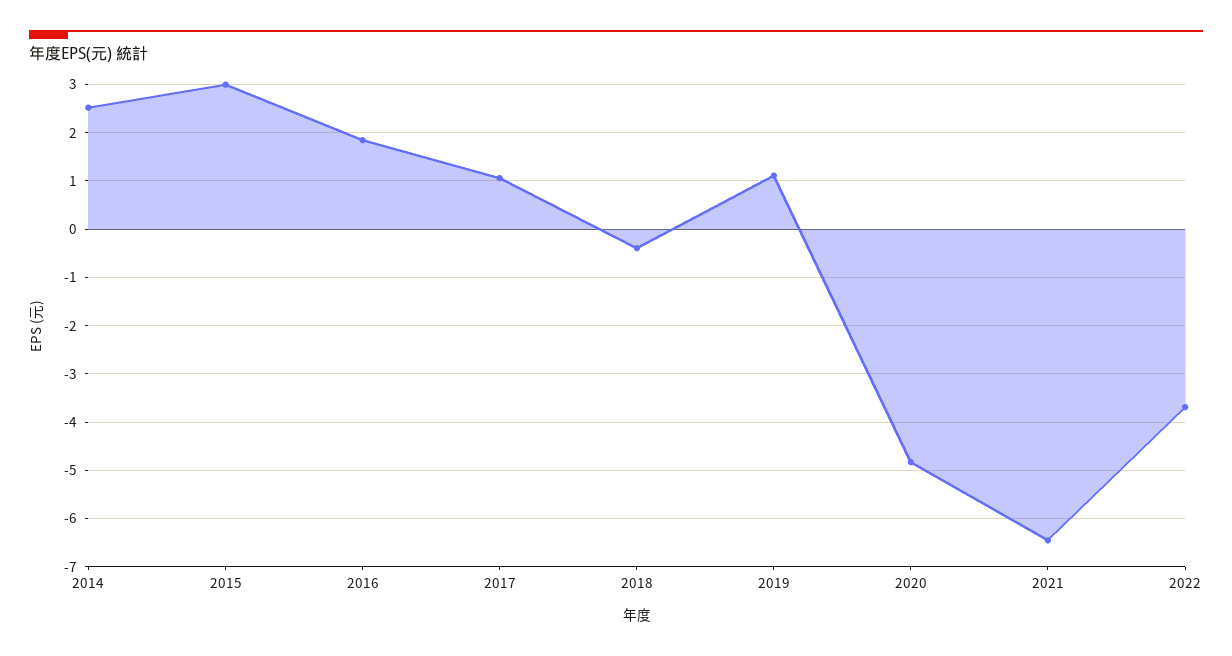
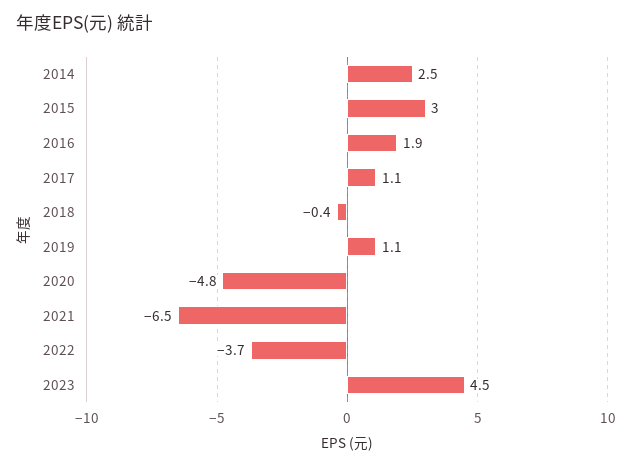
2023: none -> 4.5

